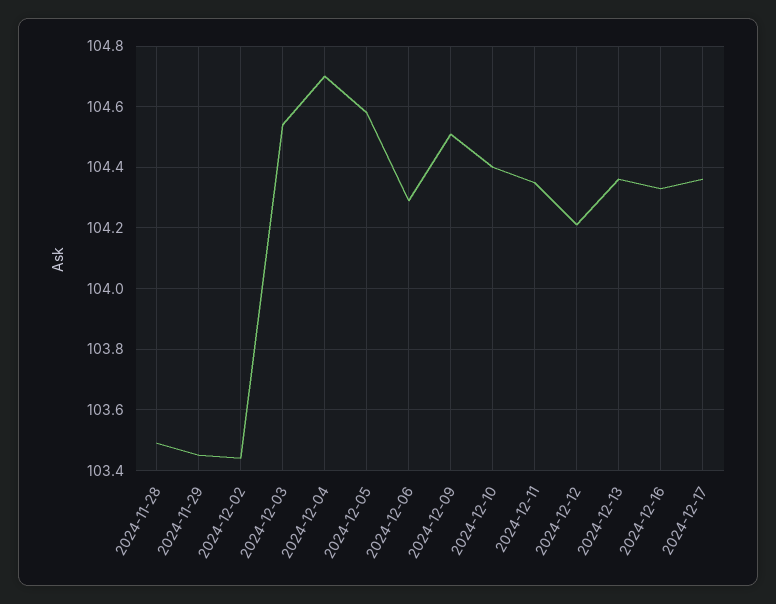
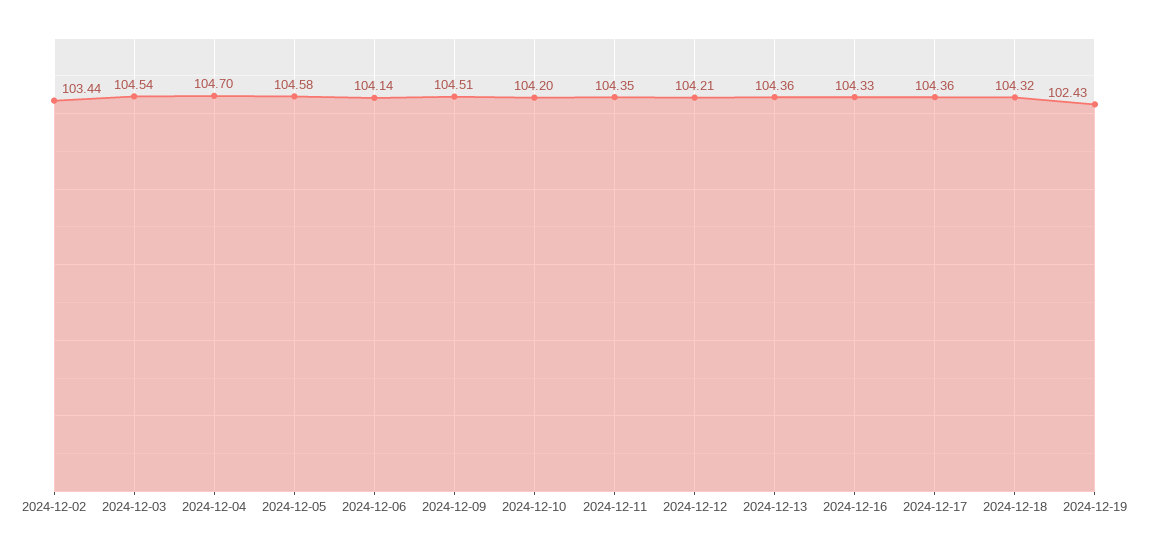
2024-11-28: 103.5 -> none
2024-11-29: 103.45 -> none
2024-12-06: 104.3 -> 104.14
2024-12-10: 104.4 -> 104.2
2024-12-18: none -> 104.32
2024-12-19: none -> 102.43

